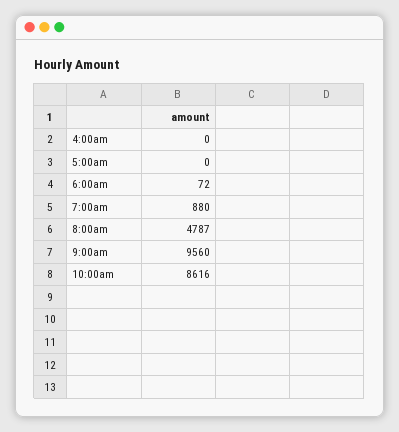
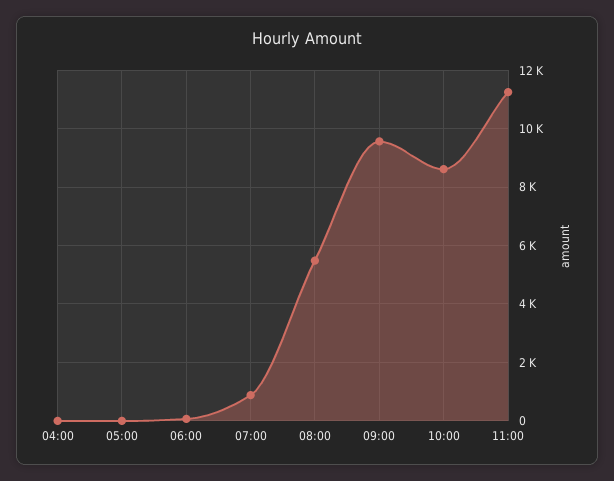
8:00am: 4787 -> 5500
11:00: none -> 11250

